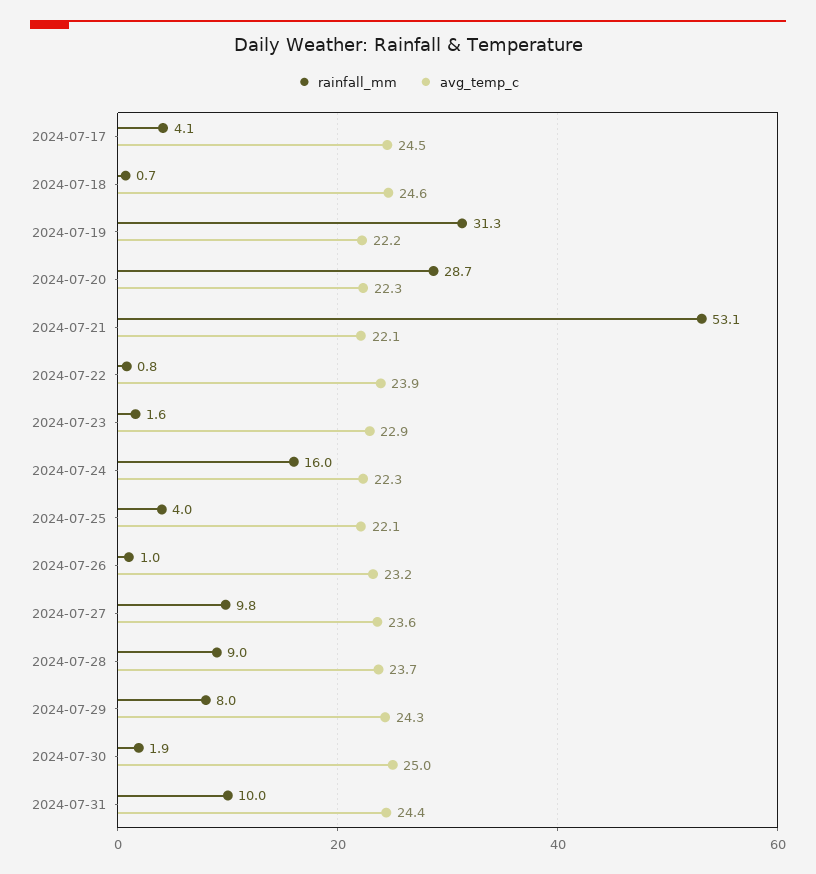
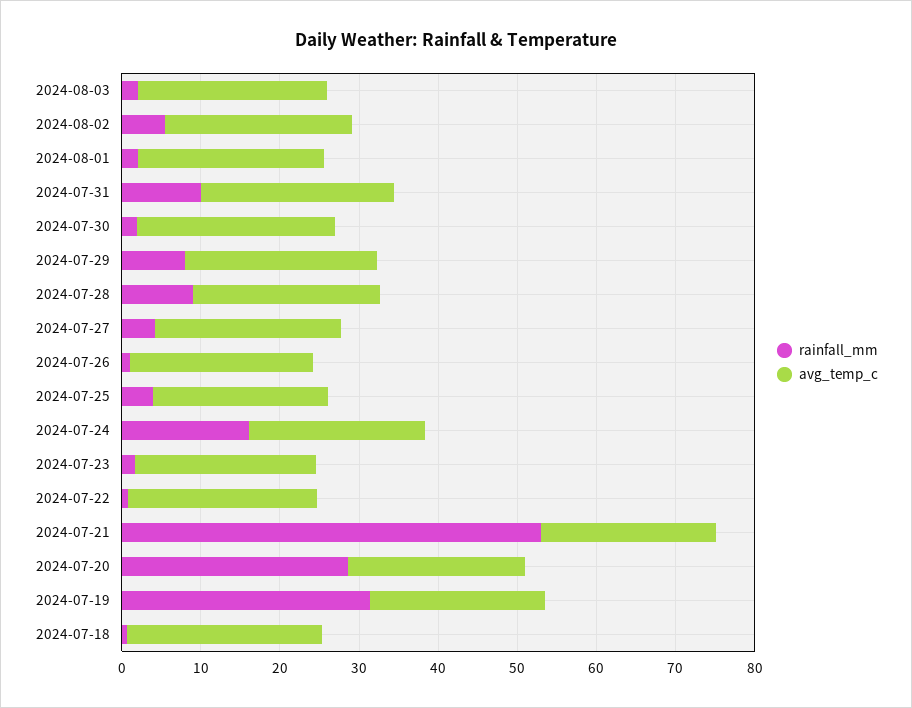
rainfall_mm, 2024-07-17: 4.1 -> none
avg_temp_c, 2024-07-17: 24.5 -> none
rainfall_mm, 2024-07-27: 9.8 -> 4
rainfall_mm, 2024-08-03: none -> 2
avg_temp_c, 2024-08-03: none -> 24
rainfall_mm, 2024-08-02: none -> 6
avg_temp_c, 2024-08-02: none -> 24
rainfall_mm, 2024-08-01: none -> 2
avg_temp_c, 2024-08-01: none -> 24

